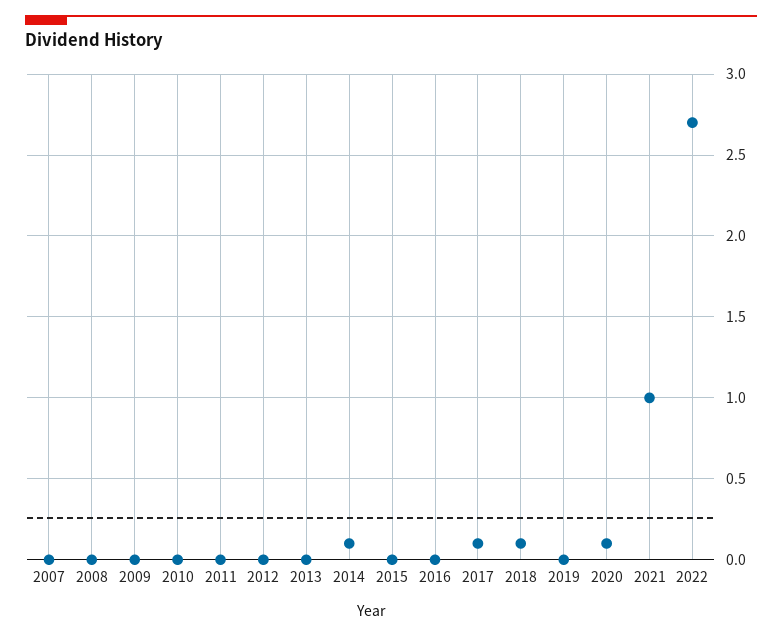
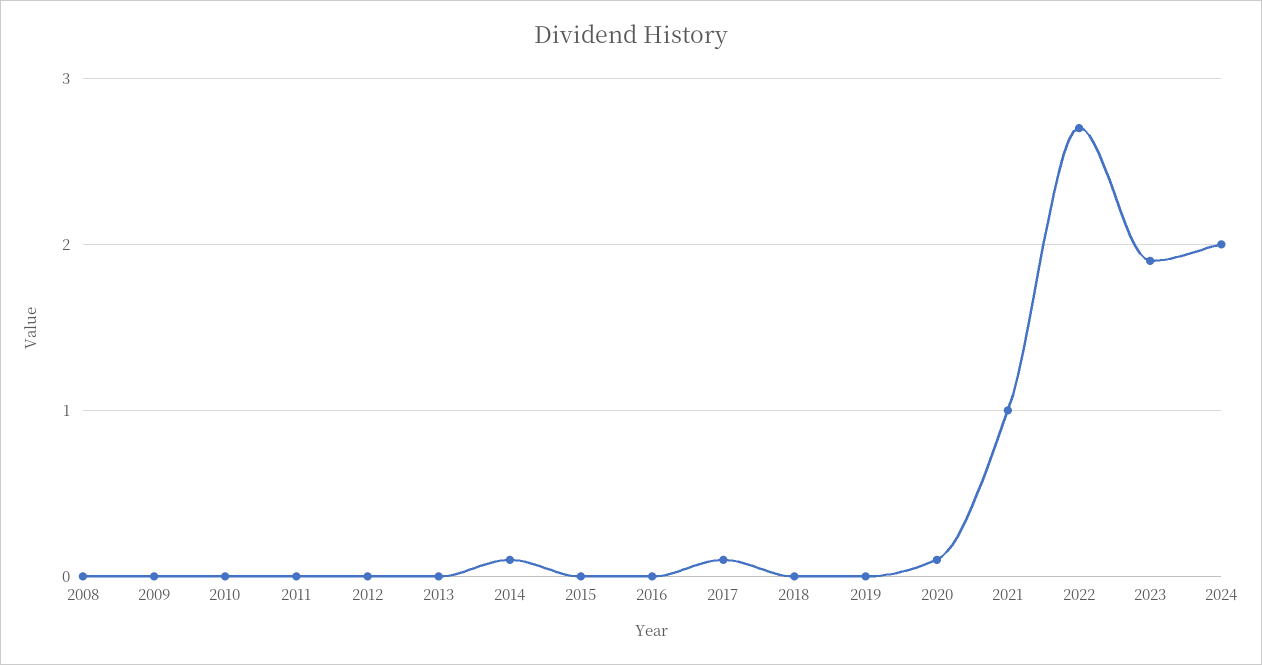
2007: 0 -> none
2018: 0.1 -> 0
2023: none -> 1.9
2024: none -> 2

